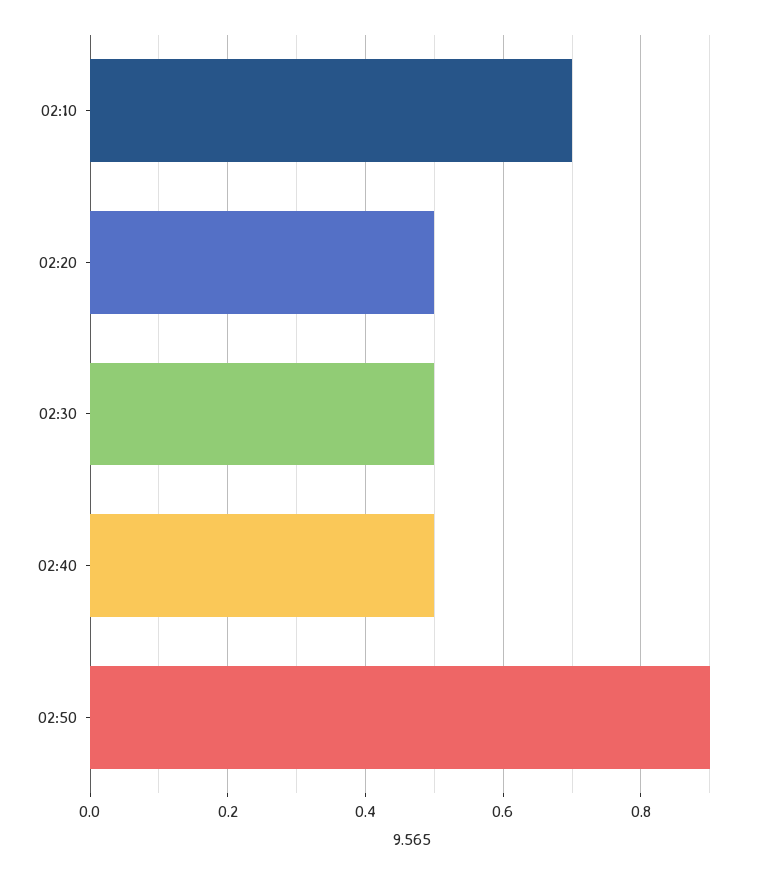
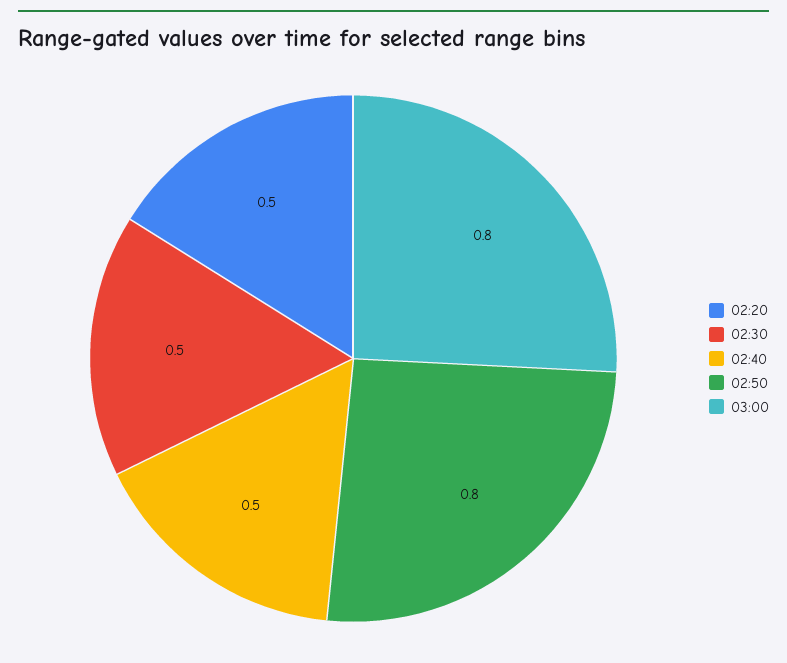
02:10: 0.7 -> none
02:50: 0.9 -> 0.8
03:00: none -> 0.8

